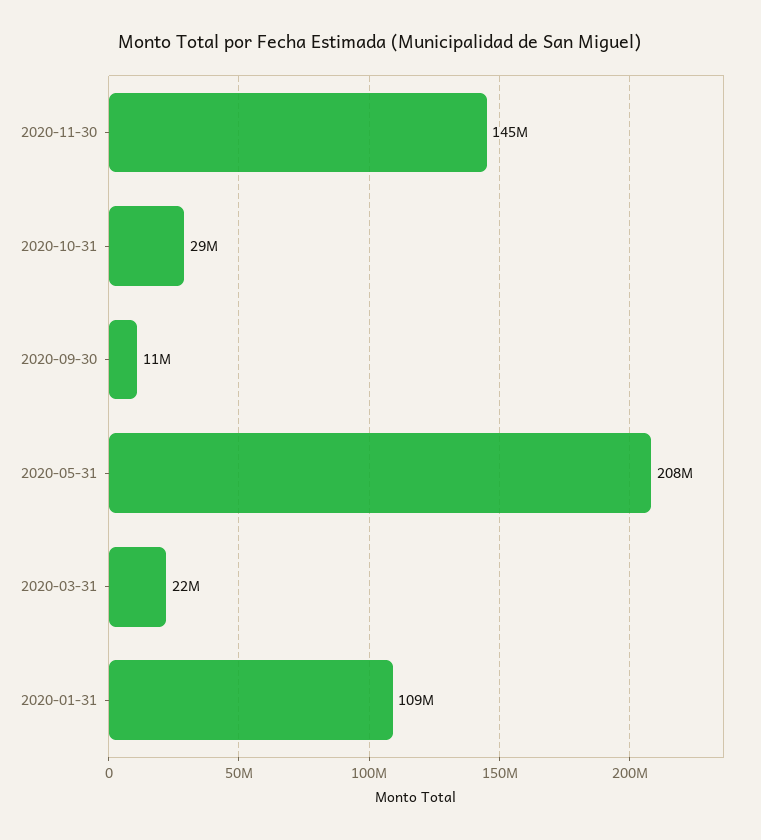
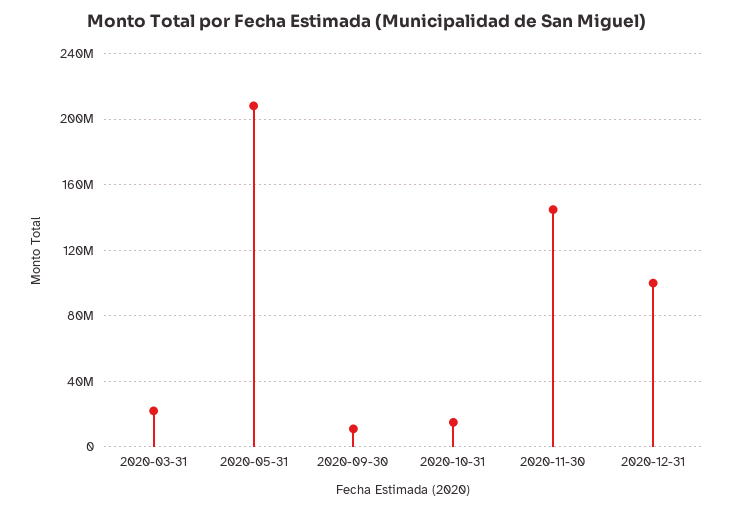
2020-10-31: 29000000 -> 15000000
2020-01-31: 109000000 -> none
2020-12-31: none -> 100000000

